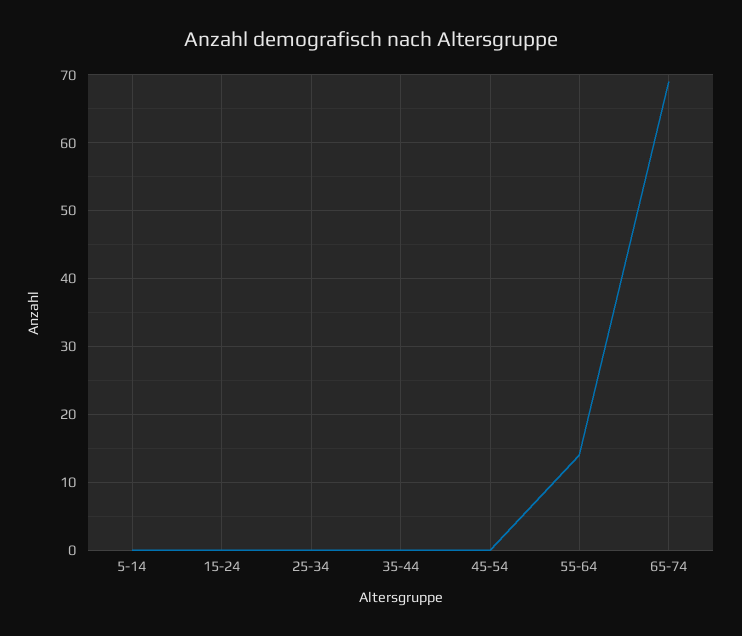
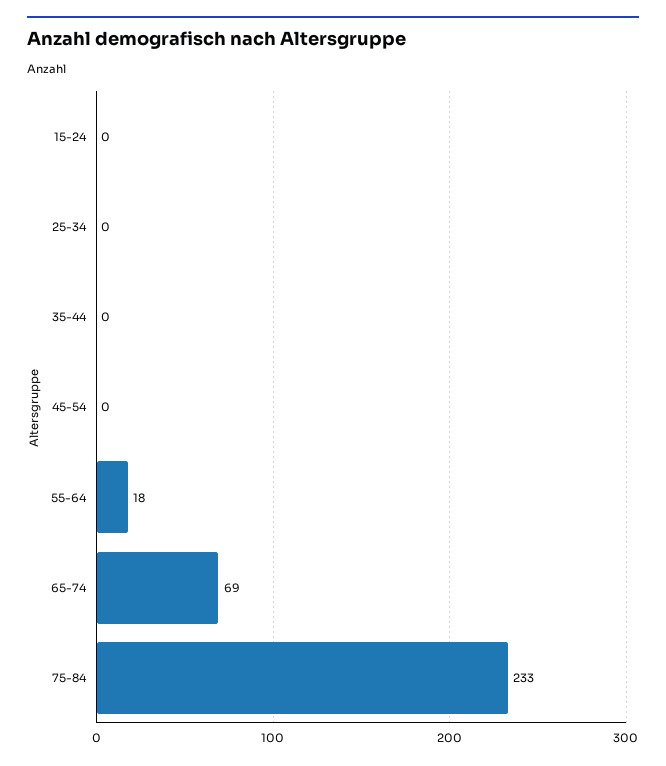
5-14: 0 -> none
55-64: 14 -> 18
75-84: none -> 233

